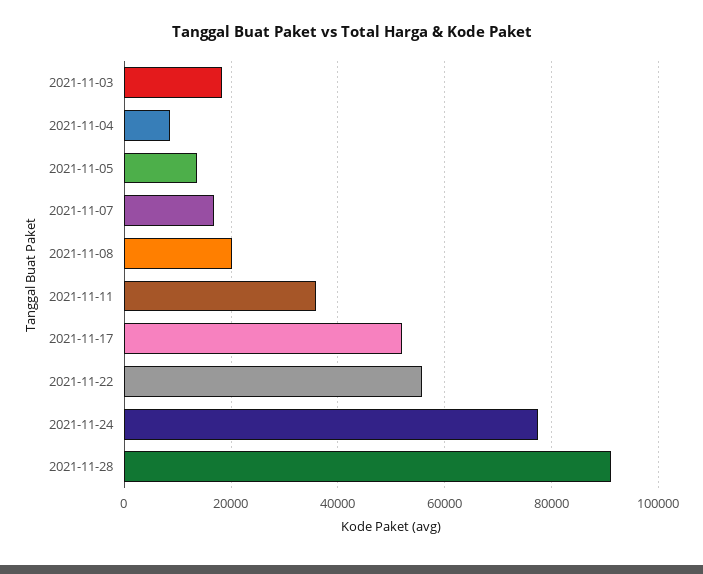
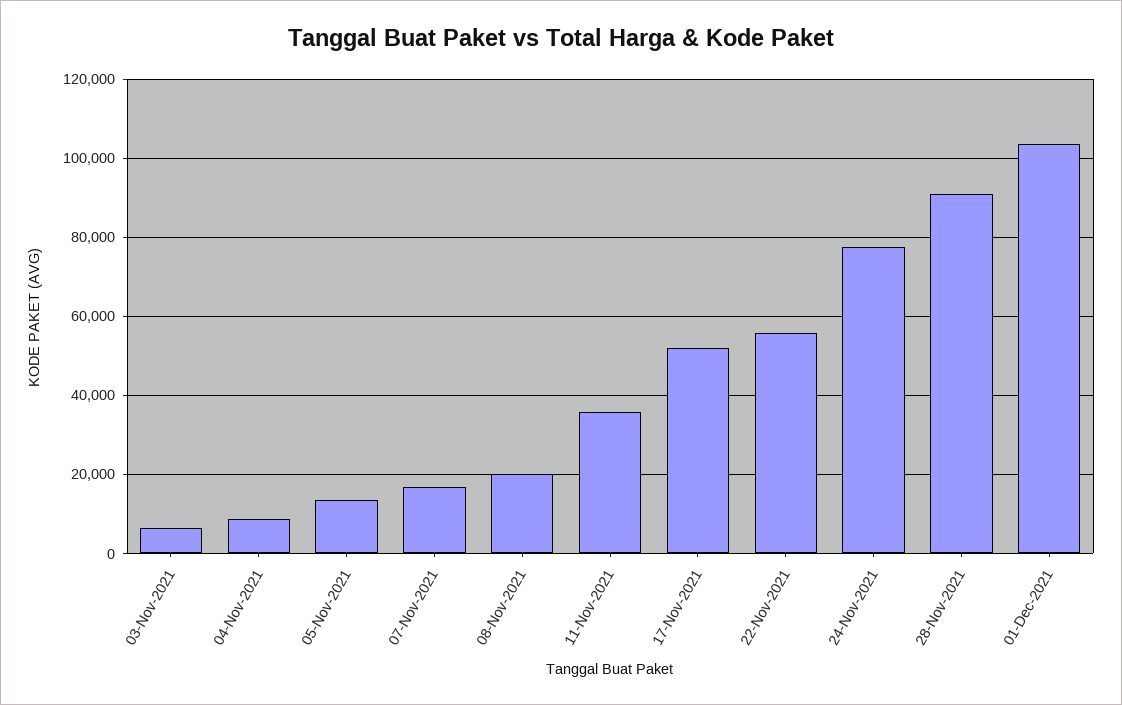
2021-11-03: 18000 -> 6000
01-Dec-2021: none -> 104000

